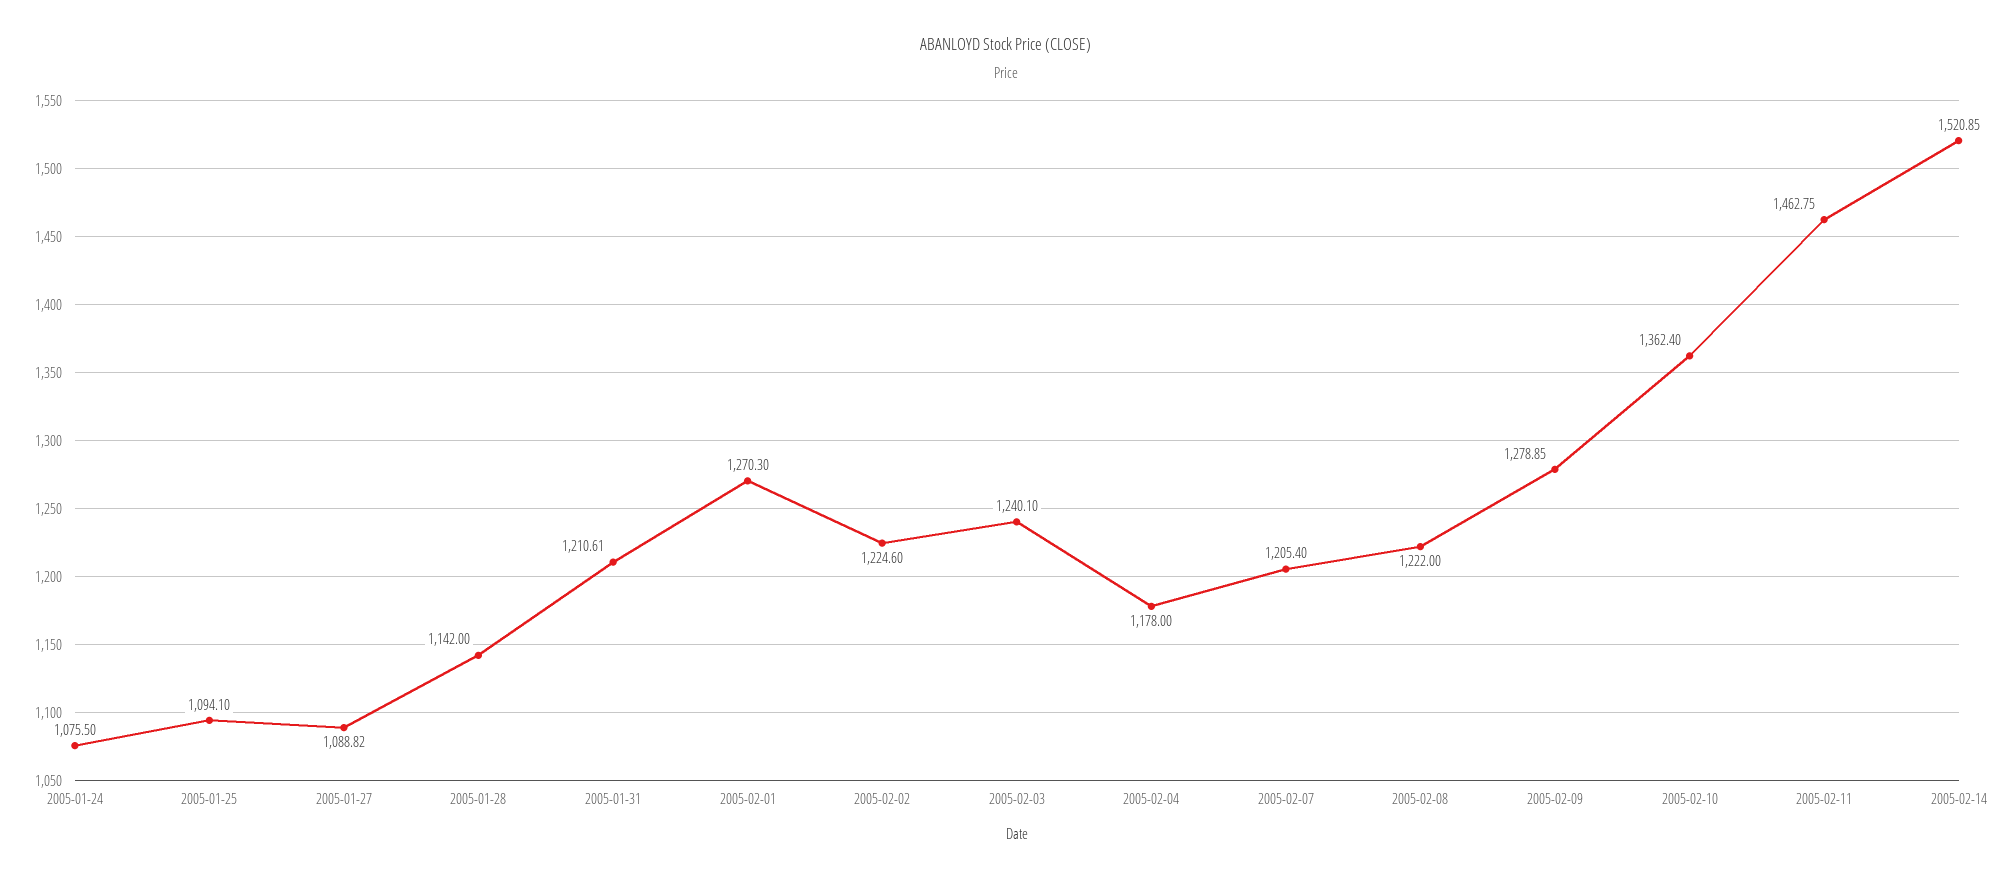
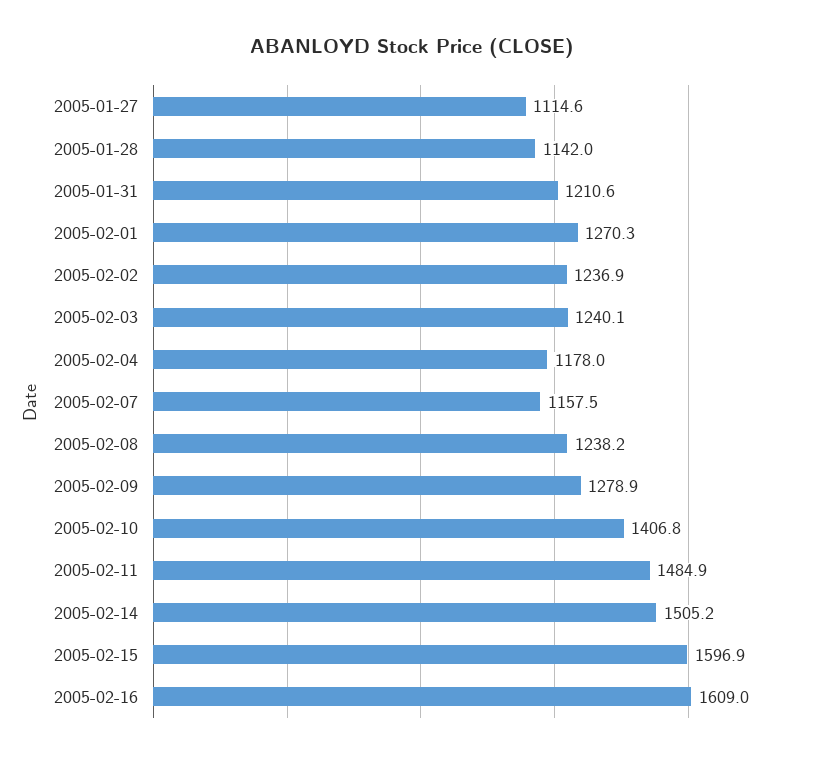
2005-01-24: 1075.5 -> none
2005-01-25: 1094.1 -> none
2005-01-27: 1088.82 -> 1114.6
2005-02-02: 1224.6 -> 1236.9
2005-02-07: 1205.4 -> 1157.5
2005-02-08: 1222 -> 1238.2
2005-02-10: 1362.4 -> 1406.8
2005-02-11: 1462.75 -> 1484.9
2005-02-14: 1520.85 -> 1505.2
2005-02-15: none -> 1596.9
2005-02-16: none -> 1609

